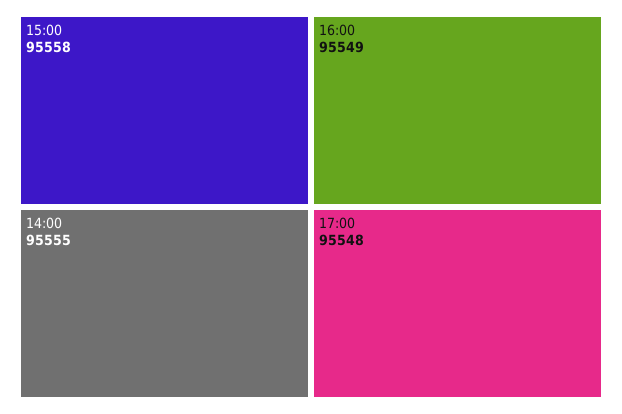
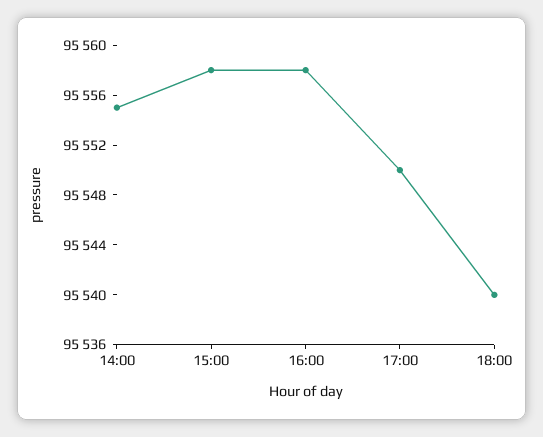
16:00: 95549 -> 95558
17:00: 95548 -> 95550
18:00: none -> 95540

